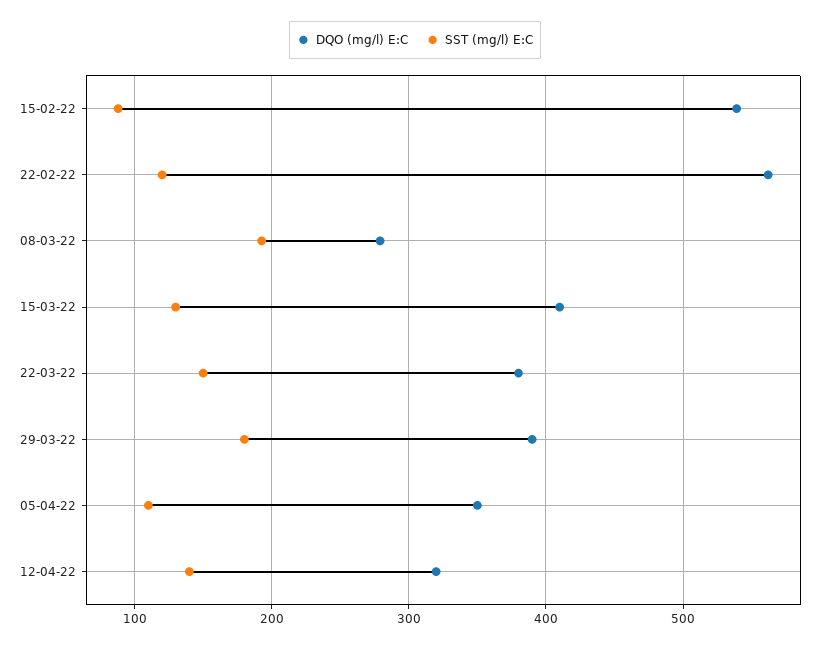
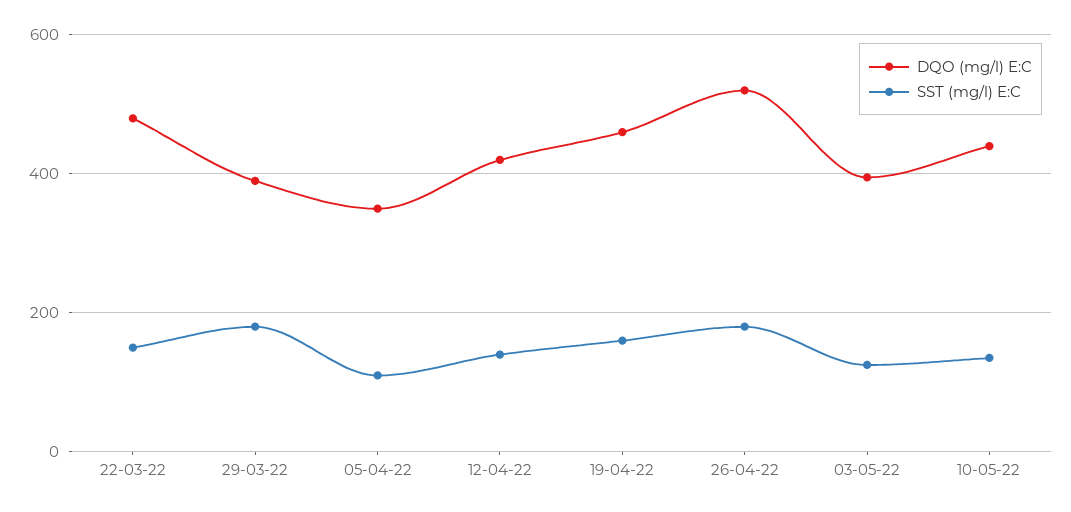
DQO (mg/l) E:C, 15-02-22: 540 -> none
SST (mg/l) E:C, 15-02-22: 90 -> none
DQO (mg/l) E:C, 22-02-22: 560 -> none
SST (mg/l) E:C, 22-02-22: 120 -> none
DQO (mg/l) E:C, 08-03-22: 280 -> none
SST (mg/l) E:C, 08-03-22: 190 -> none
DQO (mg/l) E:C, 15-03-22: 410 -> none
SST (mg/l) E:C, 15-03-22: 130 -> none
DQO (mg/l) E:C, 22-03-22: 380 -> 480
DQO (mg/l) E:C, 12-04-22: 320 -> 420
DQO (mg/l) E:C, 19-04-22: none -> 460
SST (mg/l) E:C, 19-04-22: none -> 160
DQO (mg/l) E:C, 26-04-22: none -> 520
SST (mg/l) E:C, 26-04-22: none -> 180
DQO (mg/l) E:C, 03-05-22: none -> 400
SST (mg/l) E:C, 03-05-22: none -> 120
DQO (mg/l) E:C, 10-05-22: none -> 440
SST (mg/l) E:C, 10-05-22: none -> 140

